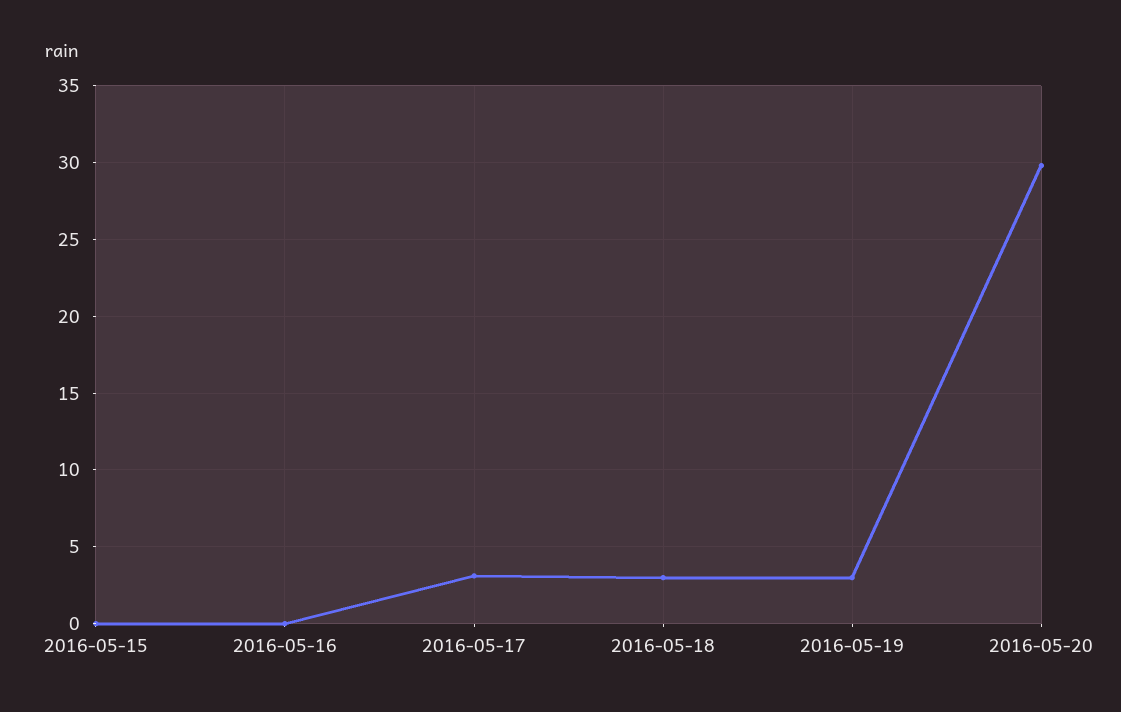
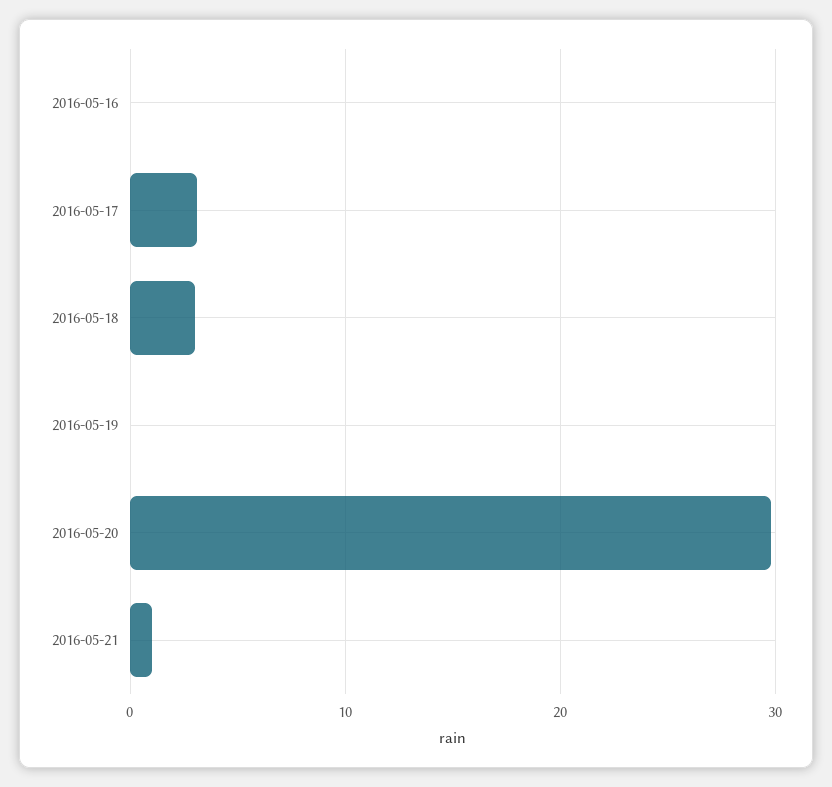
2016-05-15: 0 -> none
2016-05-19: 3 -> 0
2016-05-21: none -> 1

